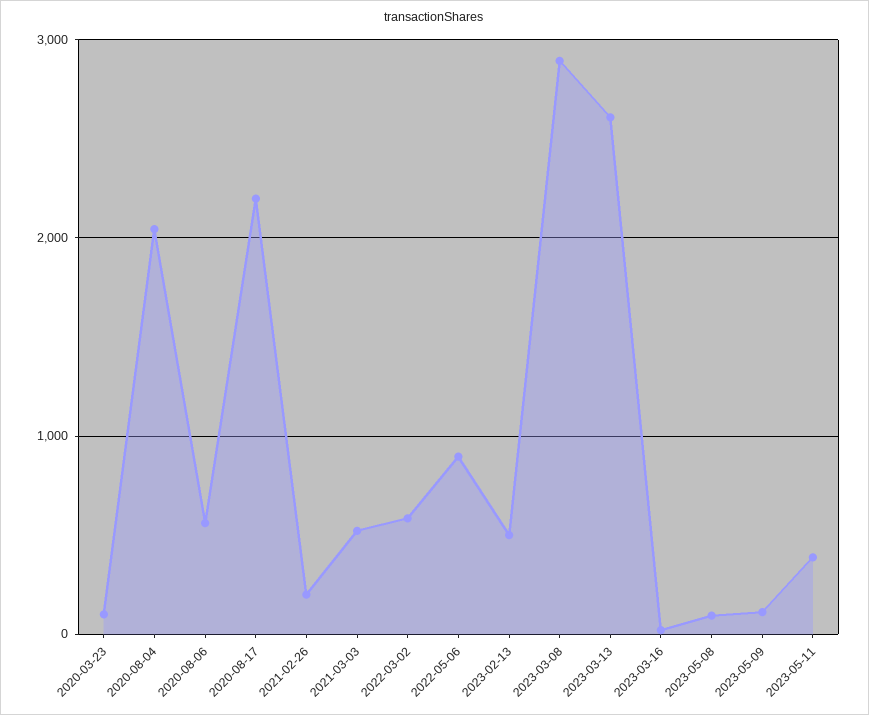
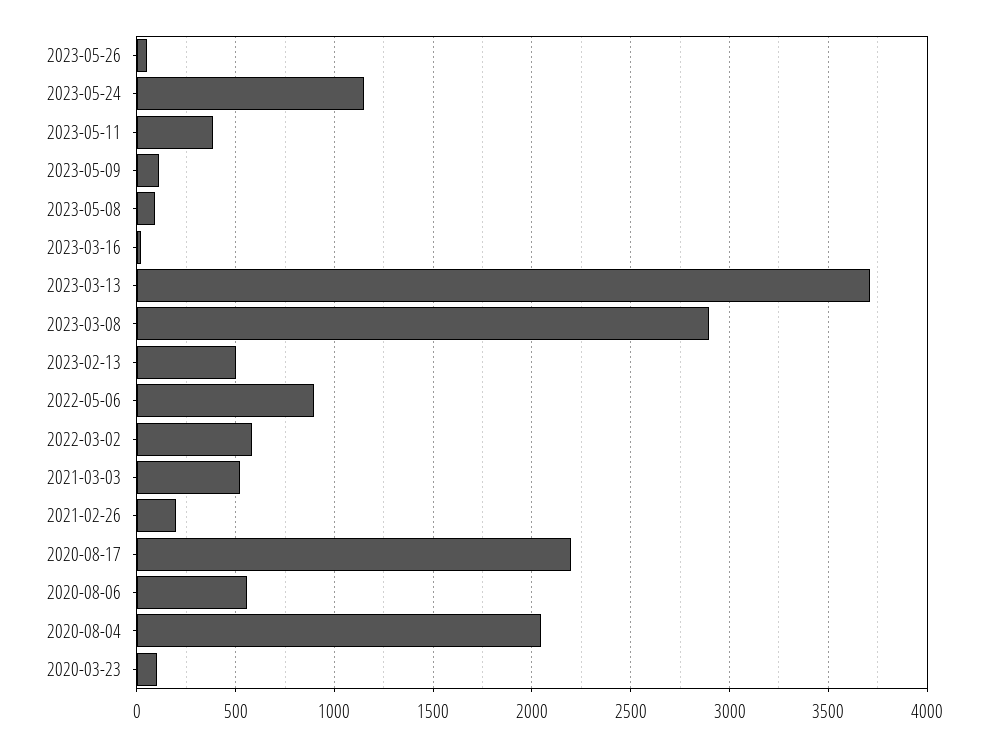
2023-03-13: 2600 -> 3700
2023-05-26: none -> 50
2023-05-24: none -> 1150

